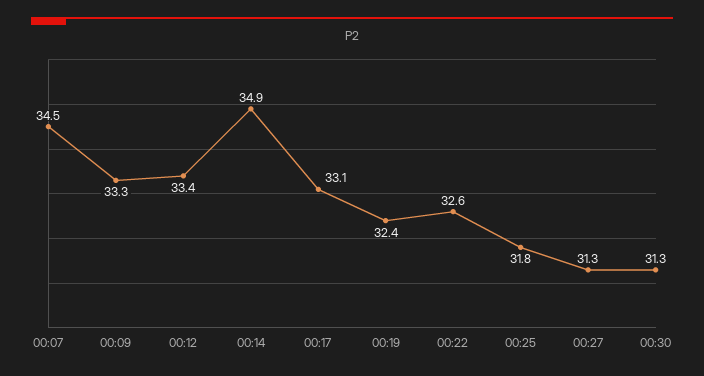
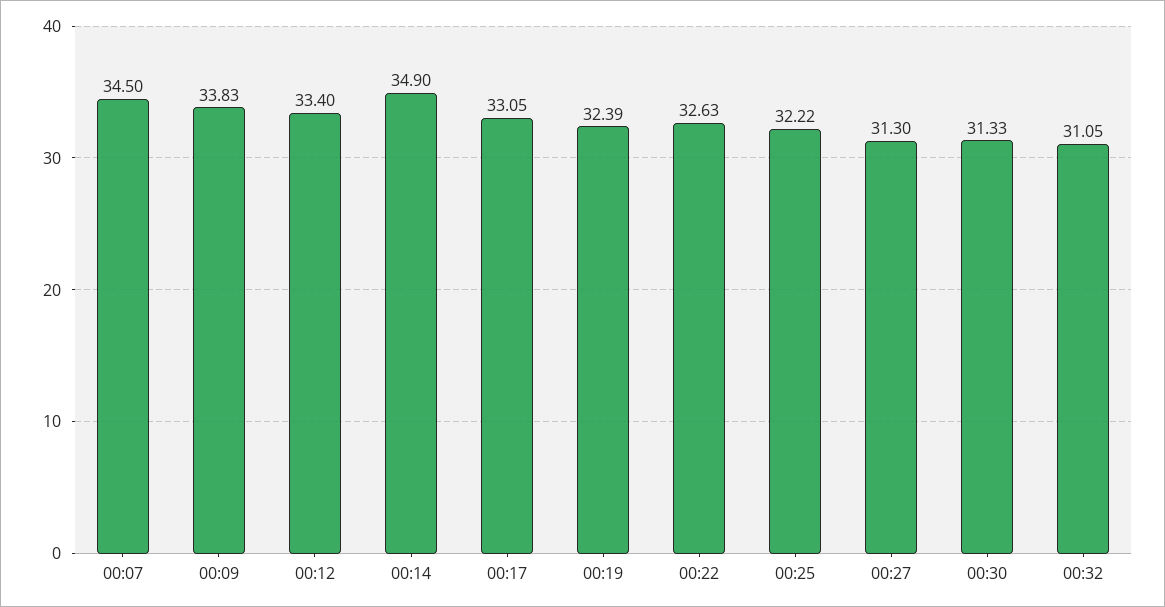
00:09: 33.3 -> 33.83
00:25: 31.8 -> 32.22
00:32: none -> 31.05

